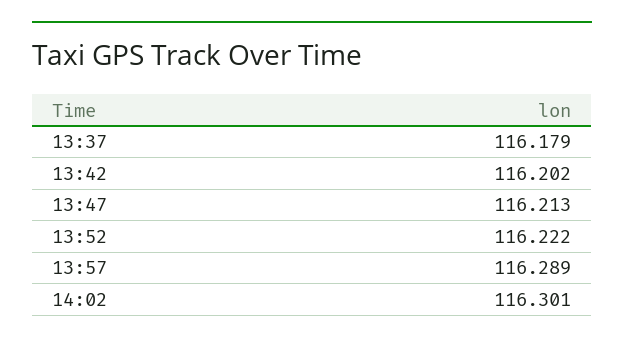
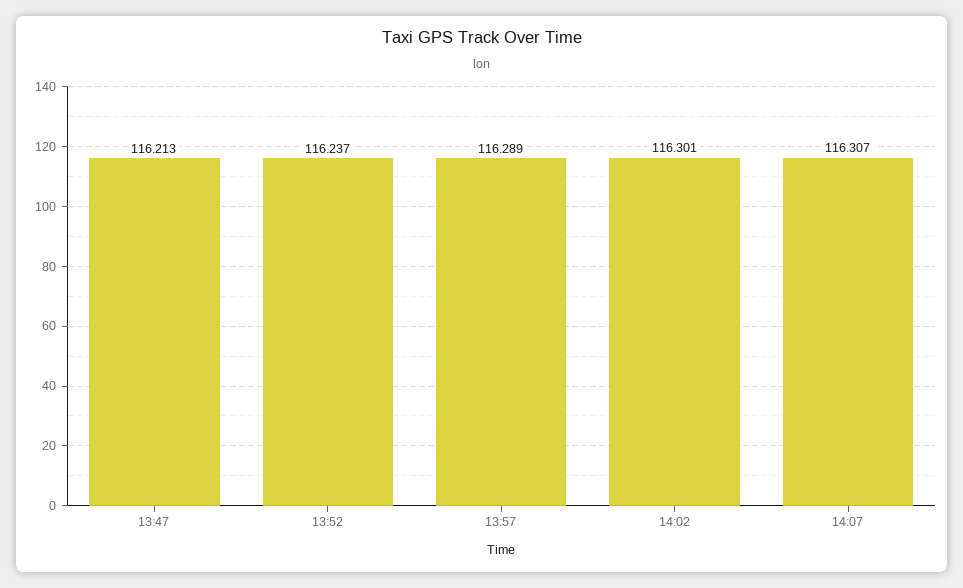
13:37: 116.179 -> none
13:42: 116.202 -> none
13:52: 116.222 -> 116.237
14:07: none -> 116.307

